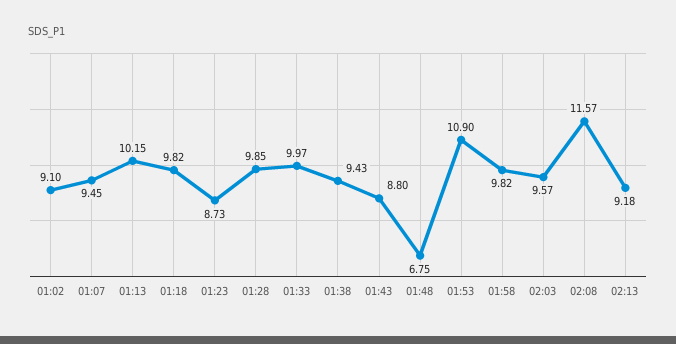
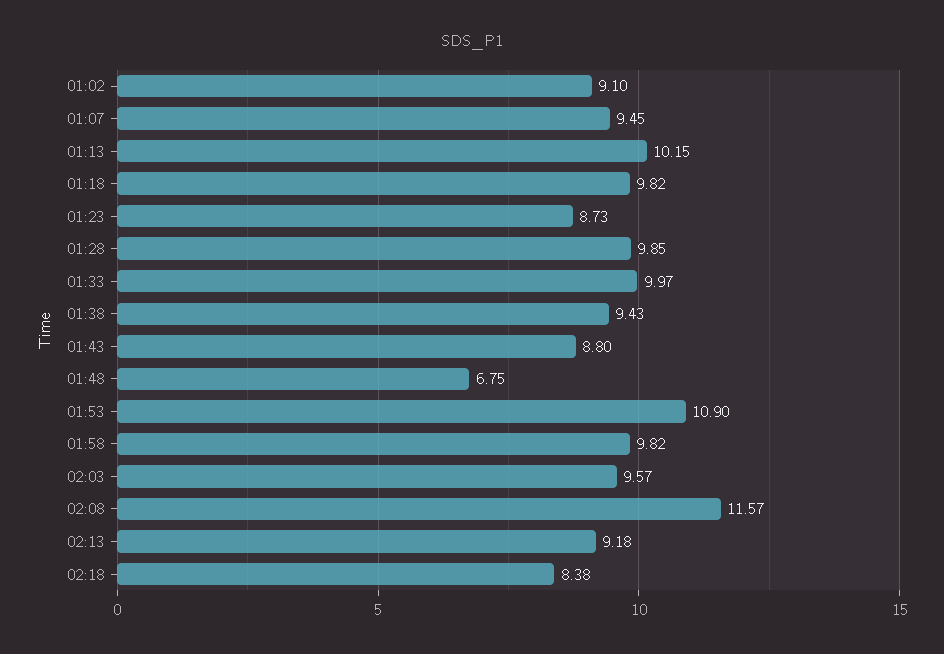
02:18: none -> 8.38

